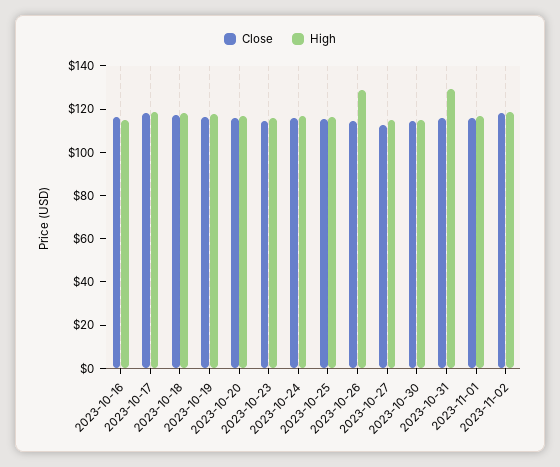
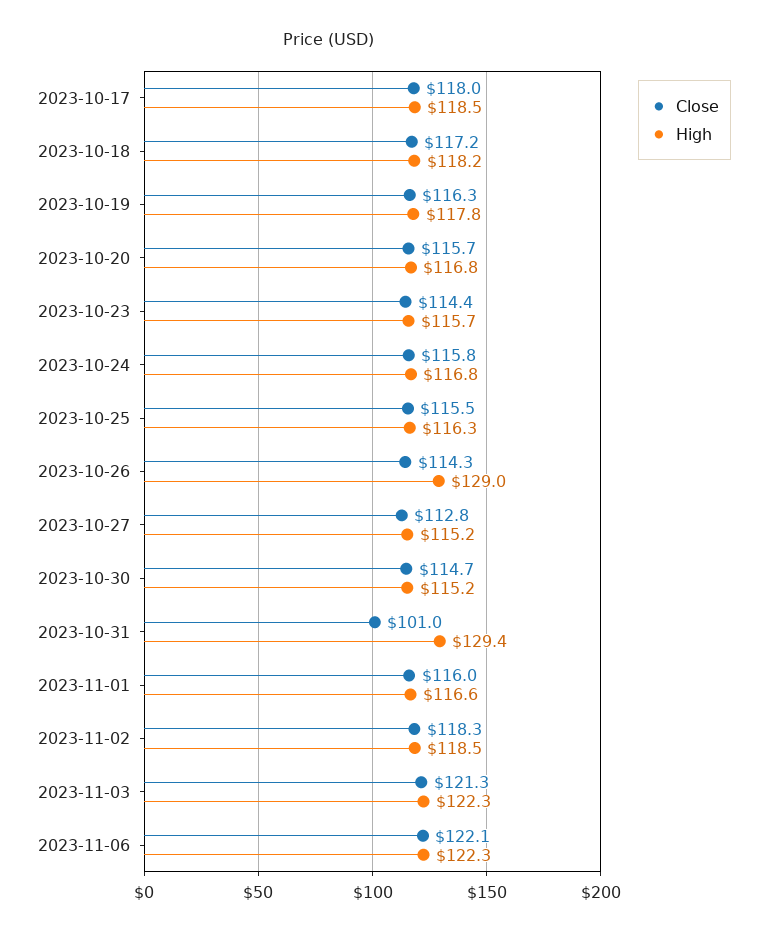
Close, 2023-10-16: 115 -> none
High, 2023-10-16: 115 -> none
Close, 2023-10-31: 115 -> 101
Close, 2023-11-03: none -> 121.3
High, 2023-11-03: none -> 122.3
Close, 2023-11-06: none -> 122.1
High, 2023-11-06: none -> 122.3

